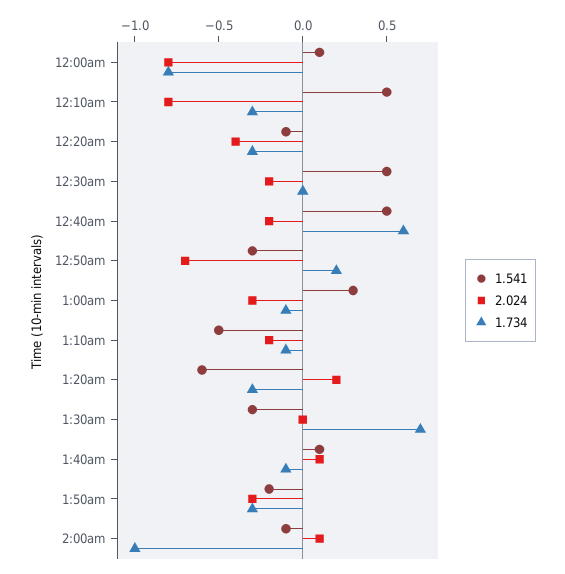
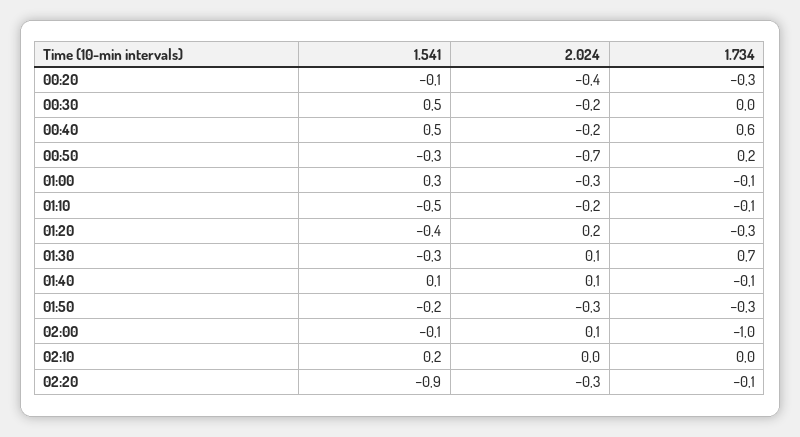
1.541, 12:00am: 0.1 -> none
2.024, 12:00am: -0.8 -> none
1.734, 12:00am: -0.8 -> none
1.541, 12:10am: 0.5 -> none
2.024, 12:10am: -0.8 -> none
1.734, 12:10am: -0.3 -> none
1.541, 1:20am: -0.6 -> -0.4
2.024, 1:30am: 0 -> 0.1
1.541, 02:10: none -> 0.2
2.024, 02:10: none -> 0
1.734, 02:10: none -> 0
1.541, 02:20: none -> -0.9
2.024, 02:20: none -> -0.3
1.734, 02:20: none -> -0.1

